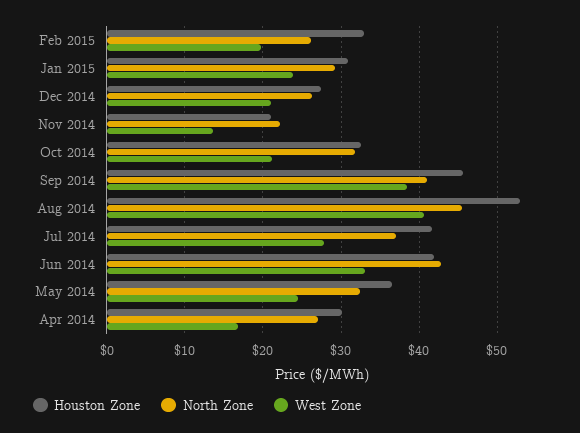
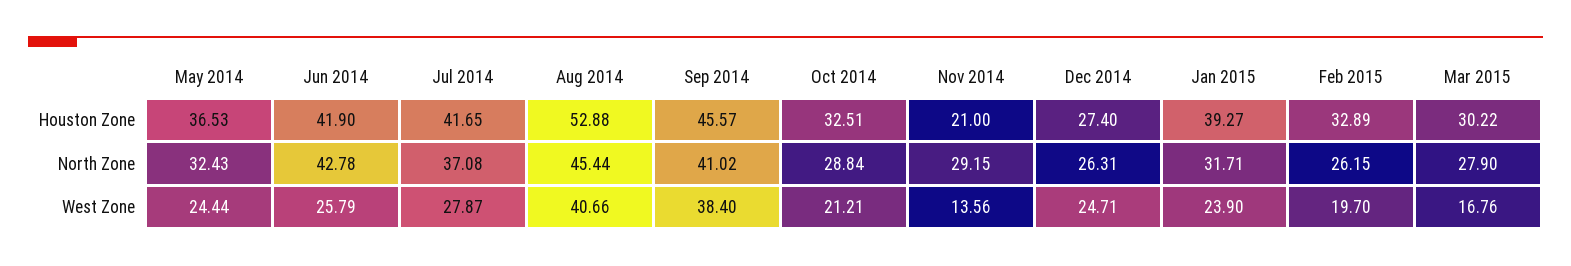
Houston Zone, Jan 2015: 31 -> 39.27
North Zone, Jan 2015: 29 -> 31.71
West Zone, Dec 2014: 21 -> 24.71
North Zone, Nov 2014: 22 -> 29.15
North Zone, Oct 2014: 32 -> 28.84
West Zone, Jun 2014: 33 -> 25.79
Houston Zone, Apr 2014: 30 -> none
North Zone, Apr 2014: 27 -> none
West Zone, Apr 2014: 17 -> none
Houston Zone, Mar 2015: none -> 30.22
North Zone, Mar 2015: none -> 27.9
West Zone, Mar 2015: none -> 16.76

